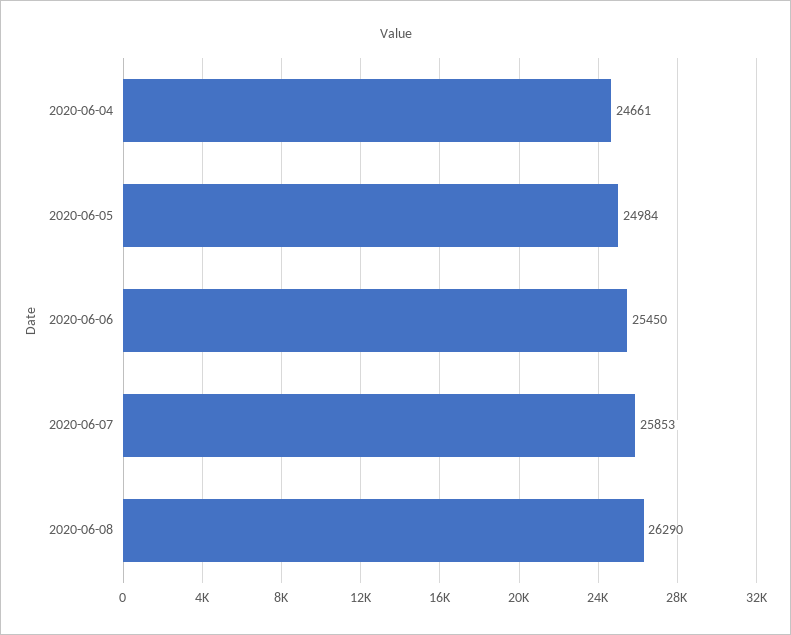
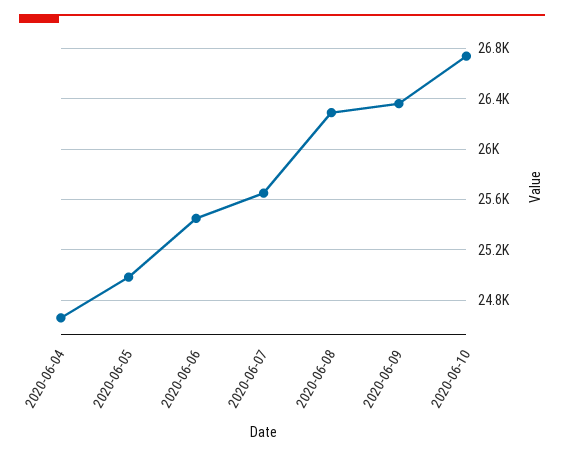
2020-06-07: 25853 -> 25650
2020-06-09: none -> 26350
2020-06-10: none -> 26750

